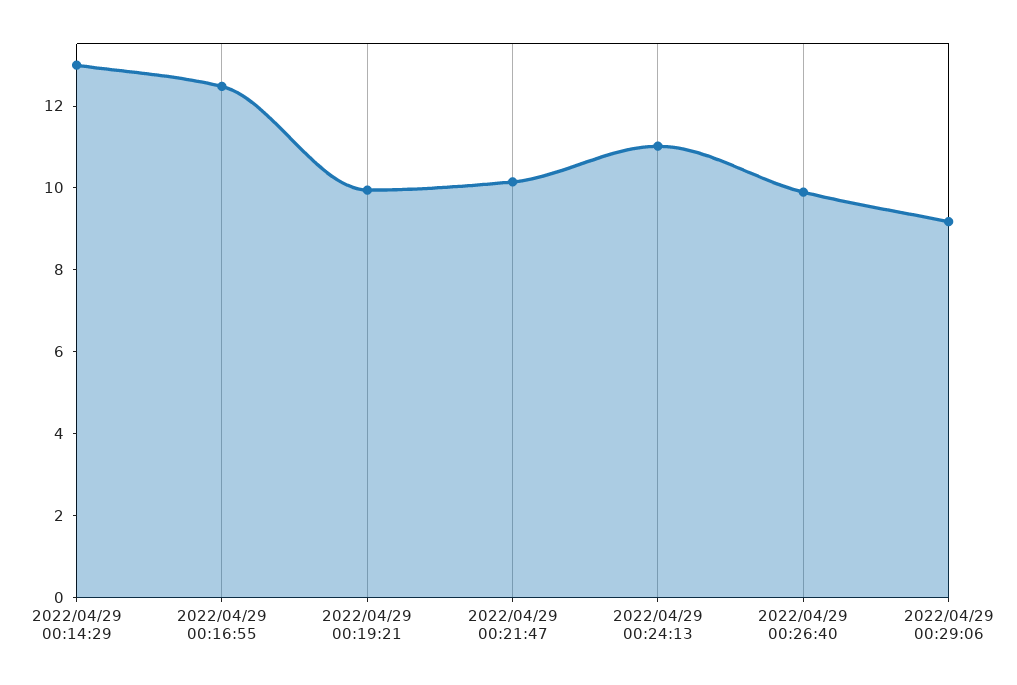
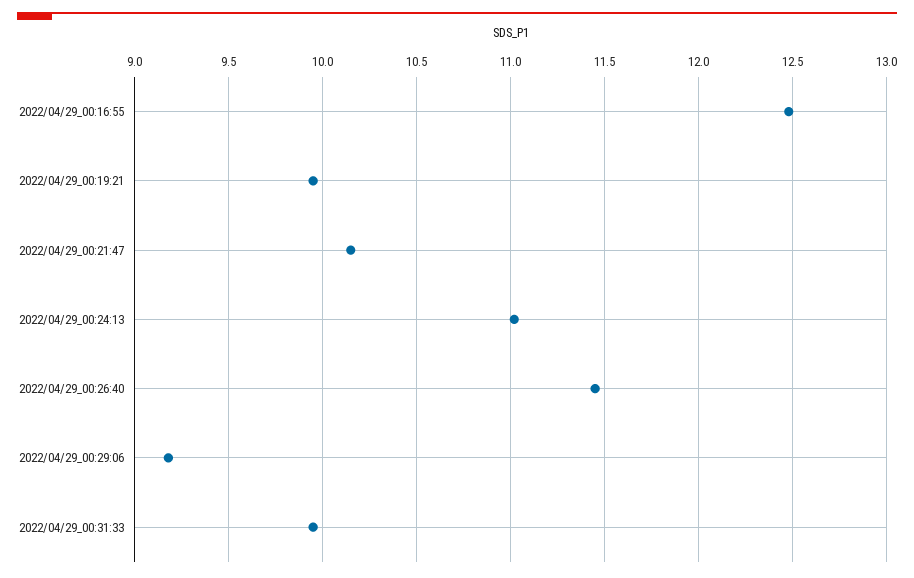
2022/04/29 00:14:29: 13 -> none
2022/04/29 00:26:40: 10 -> 11.45
2022/04/29_00:31:33: none -> 9.95

